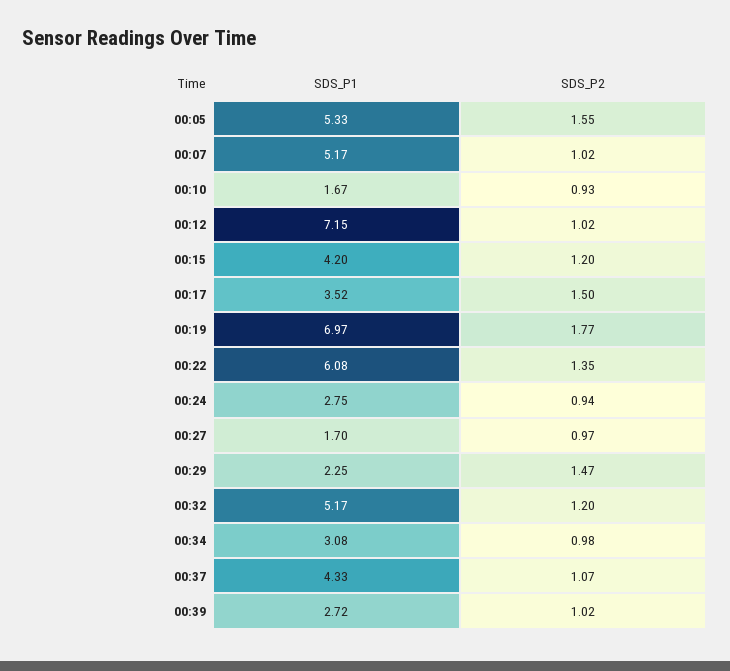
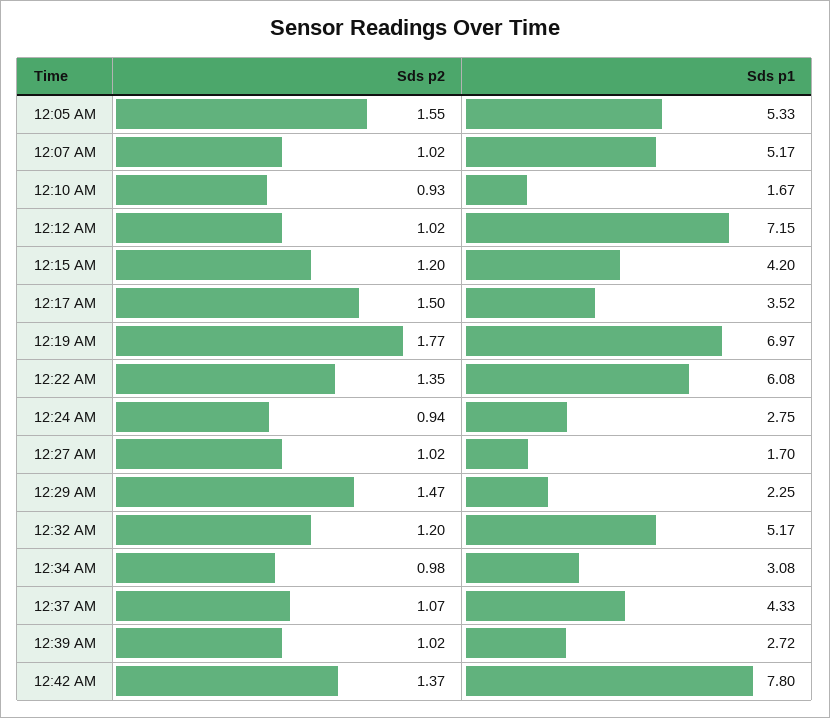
SDS_P2, 00:27: 0.97 -> 1.02
SDS_P2, 12:42 AM: none -> 1.37
SDS_P1, 12:42 AM: none -> 7.8

